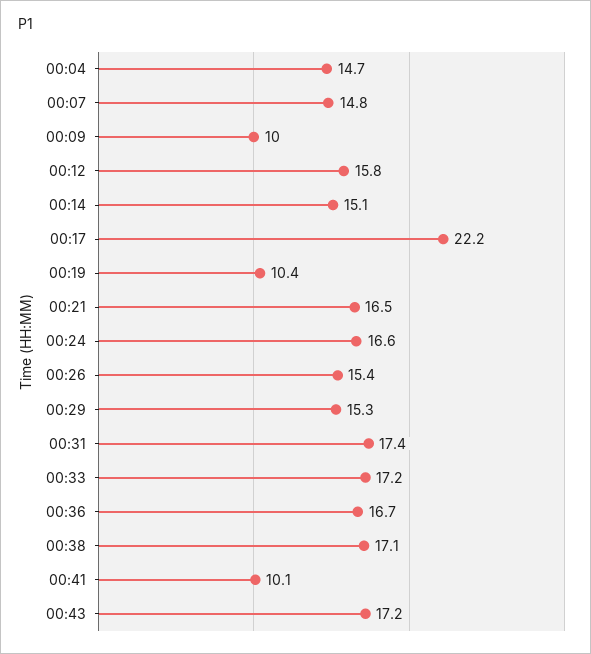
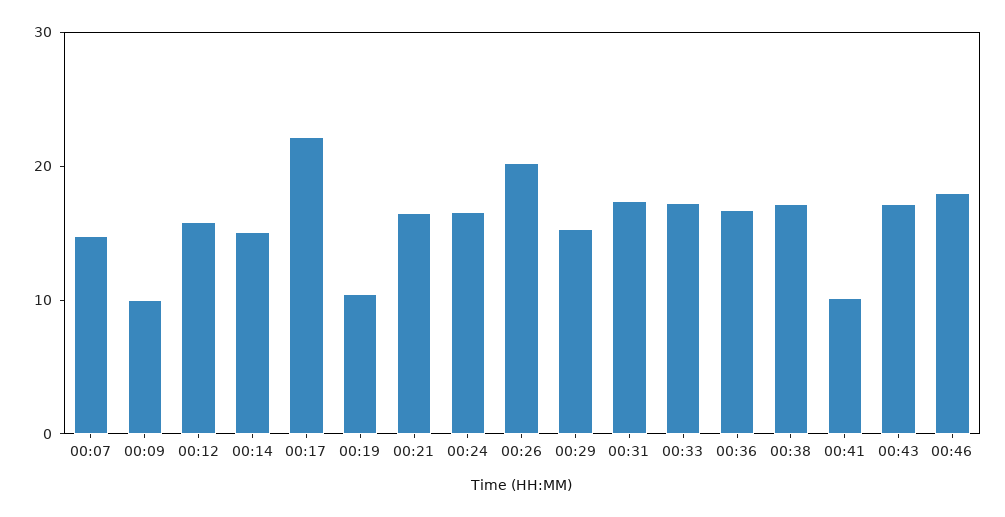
00:04: 14.7 -> none
00:26: 15.4 -> 20
00:46: none -> 18

